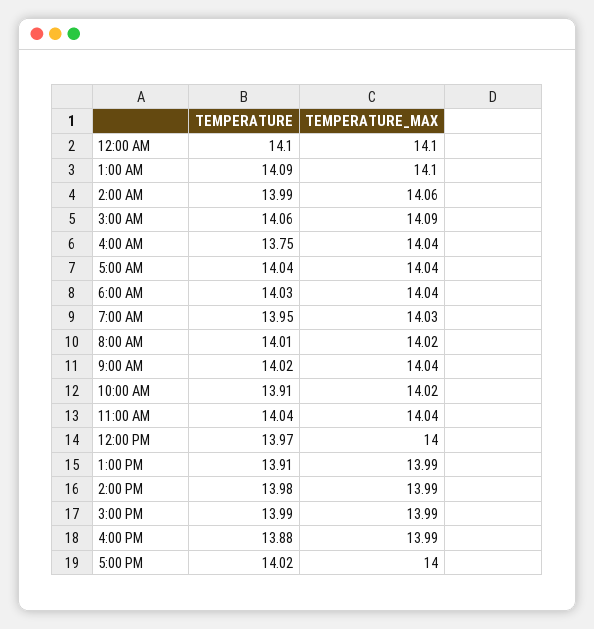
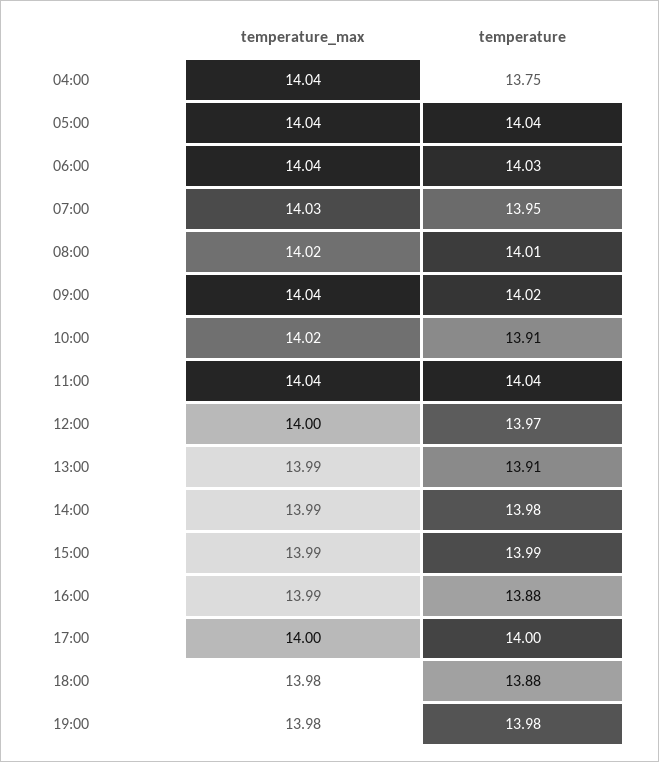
TEMPERATURE, 12:00 AM: 14.1 -> none
TEMPERATURE_MAX, 12:00 AM: 14.1 -> none
TEMPERATURE, 1:00 AM: 14.09 -> none
TEMPERATURE_MAX, 1:00 AM: 14.1 -> none
TEMPERATURE, 2:00 AM: 13.99 -> none
TEMPERATURE_MAX, 2:00 AM: 14.06 -> none
TEMPERATURE, 3:00 AM: 14.06 -> none
TEMPERATURE_MAX, 3:00 AM: 14.09 -> none
TEMPERATURE, 5:00 PM: 14.02 -> 14
TEMPERATURE_MAX, 18:00: none -> 13.98
TEMPERATURE, 18:00: none -> 13.88
TEMPERATURE_MAX, 19:00: none -> 13.98
TEMPERATURE, 19:00: none -> 13.98

